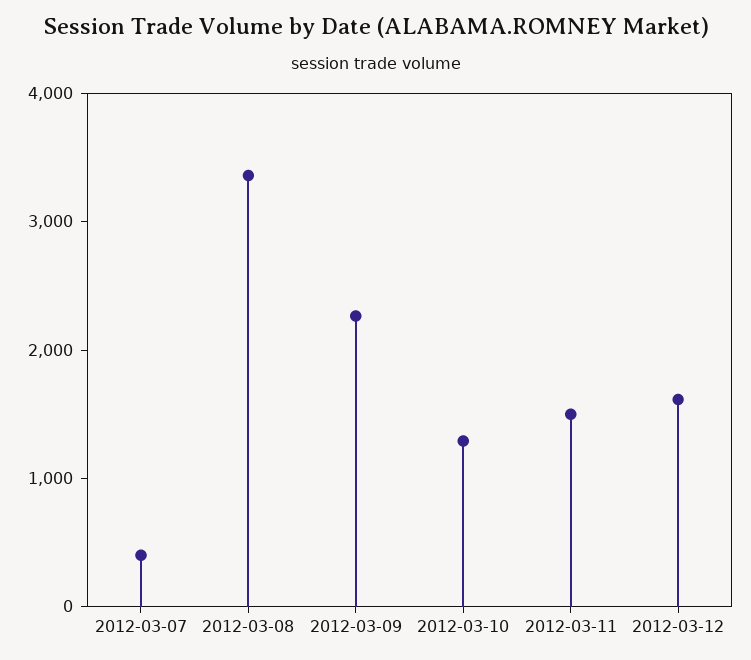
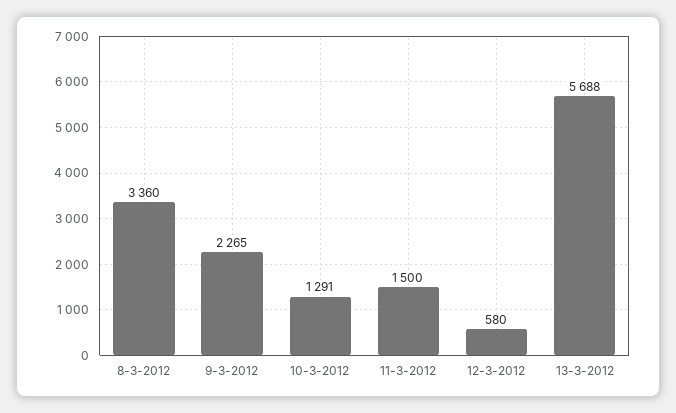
2012-03-07: 400 -> none
2012-03-12: 1600 -> 580
13-3-2012: none -> 5688

